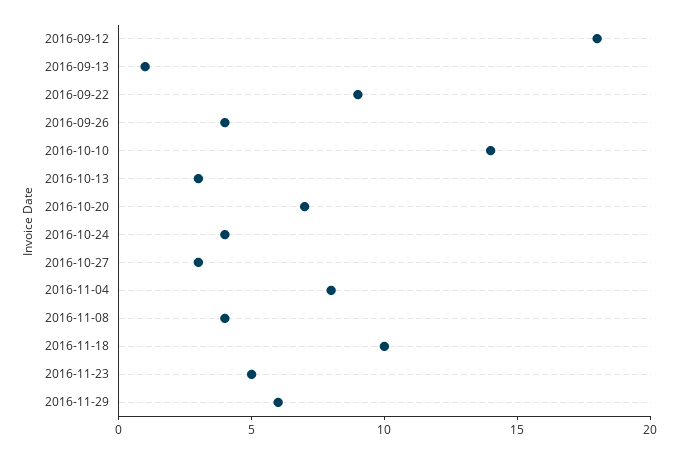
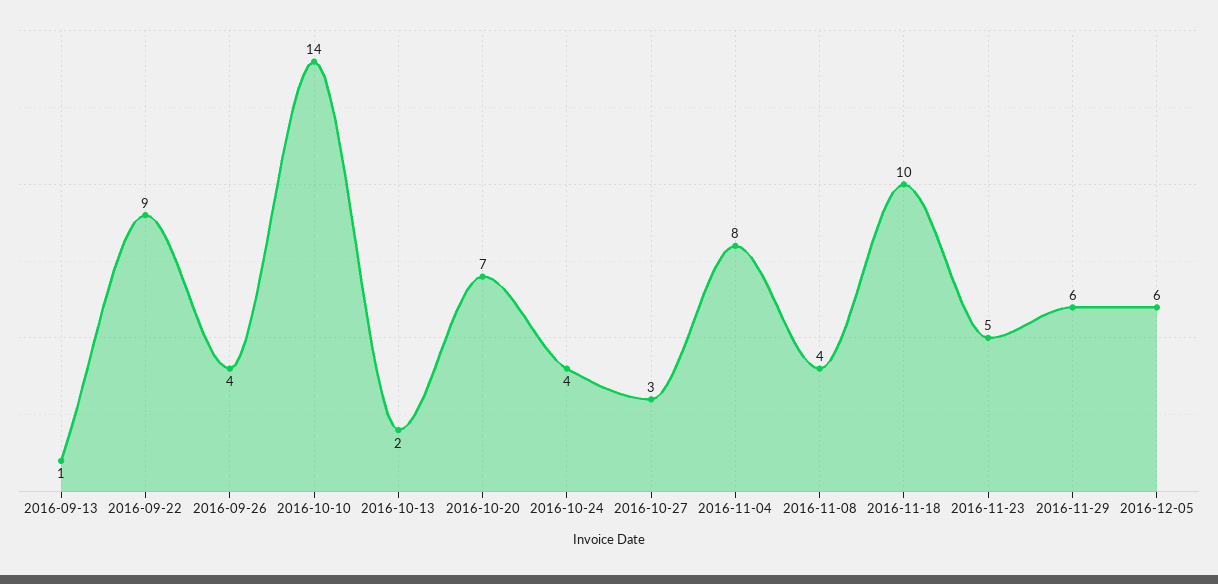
2016-09-12: 18 -> none
2016-10-13: 3 -> 2
2016-12-05: none -> 6

